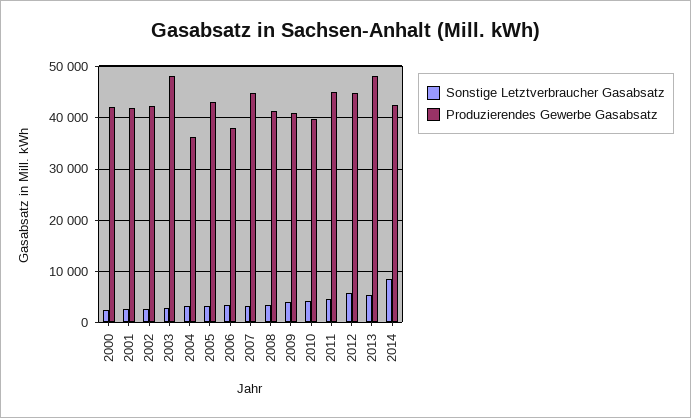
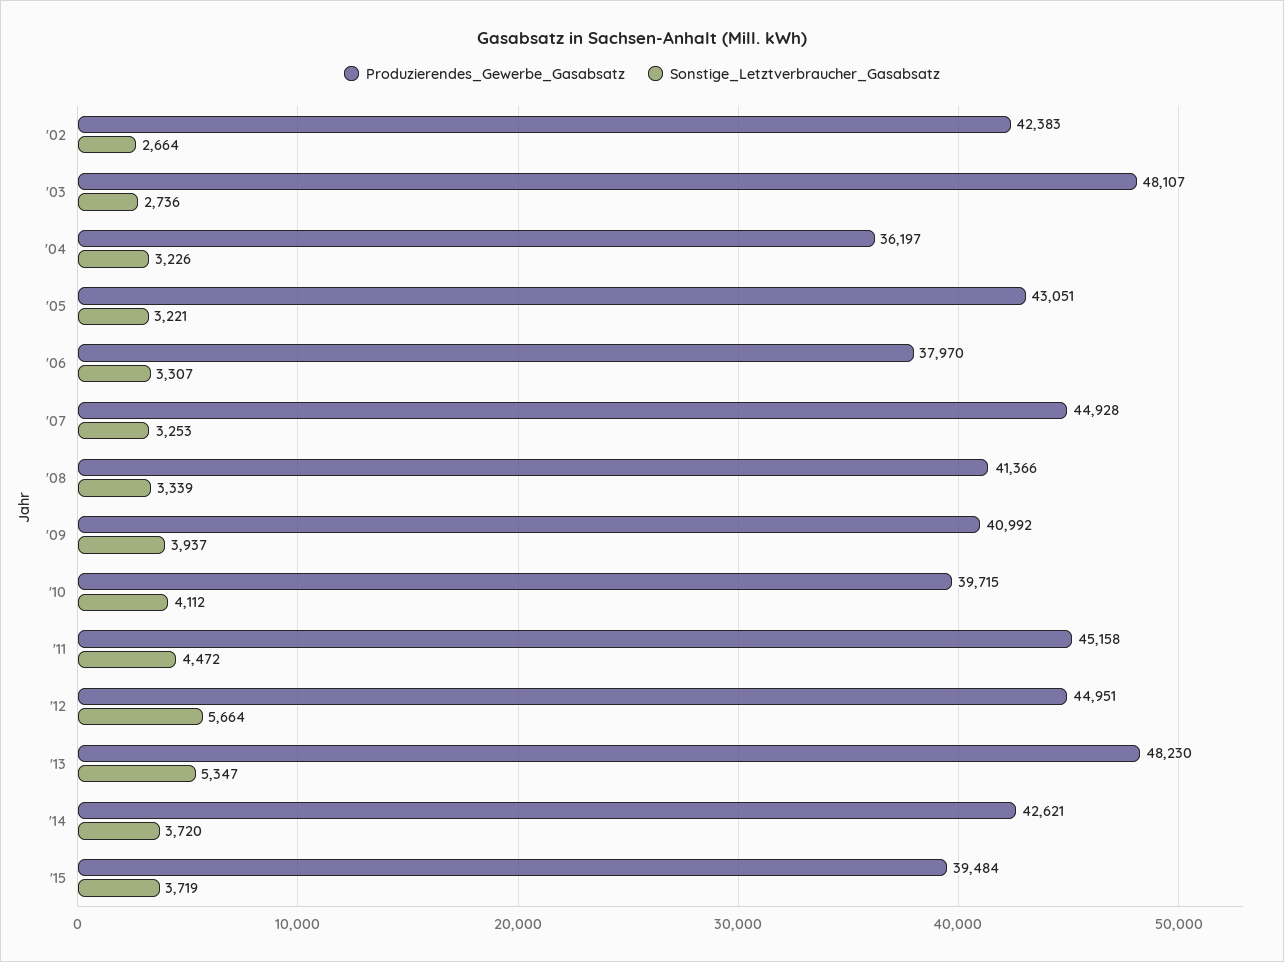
Sonstige Letztverbraucher Gasabsatz, 2000: 2000 -> none
Produzierendes Gewerbe Gasabsatz, 2000: 42000 -> none
Sonstige Letztverbraucher Gasabsatz, 2001: 2000 -> none
Produzierendes Gewerbe Gasabsatz, 2001: 42000 -> none
Sonstige Letztverbraucher Gasabsatz, 2014: 8000 -> 3720
Produzierendes Gewerbe Gasabsatz, '15: none -> 39484
Sonstige Letztverbraucher Gasabsatz, '15: none -> 3719

